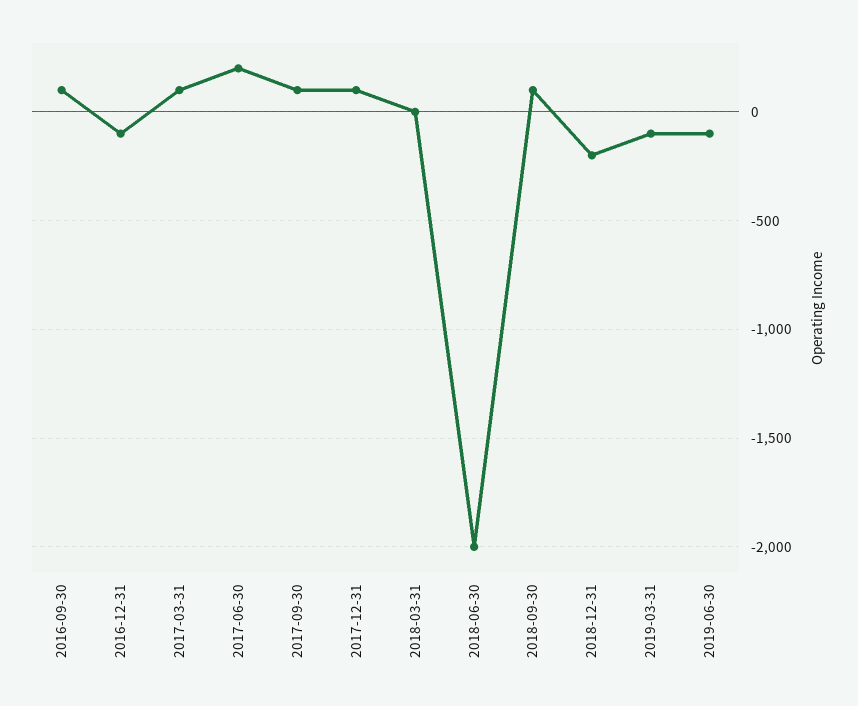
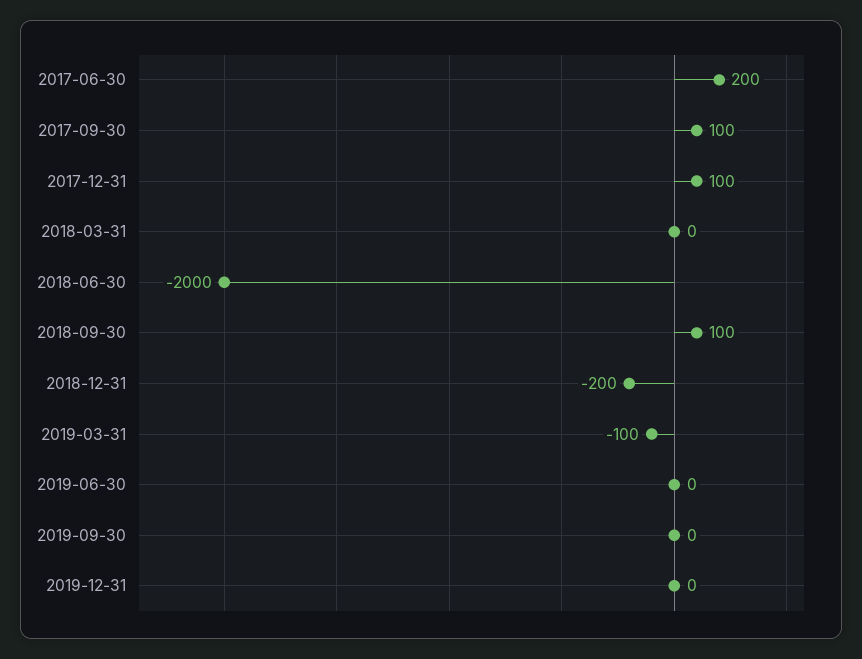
2016-09-30: 100 -> none
2016-12-31: -100 -> none
2017-03-31: 100 -> none
2019-06-30: -100 -> 0
2019-09-30: none -> 0
2019-12-31: none -> 0

